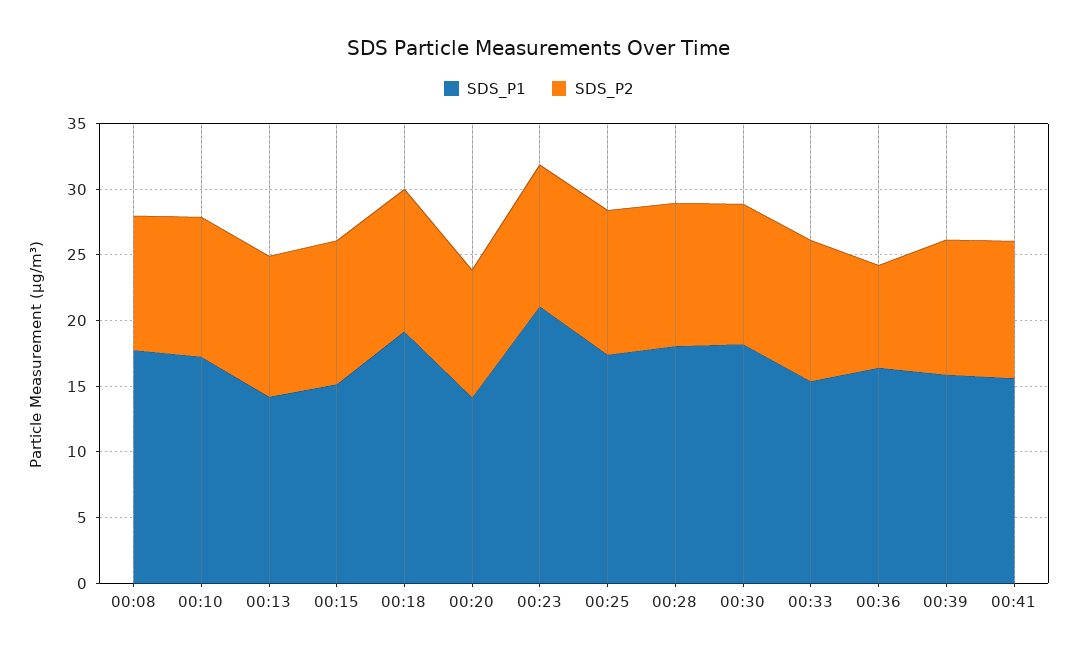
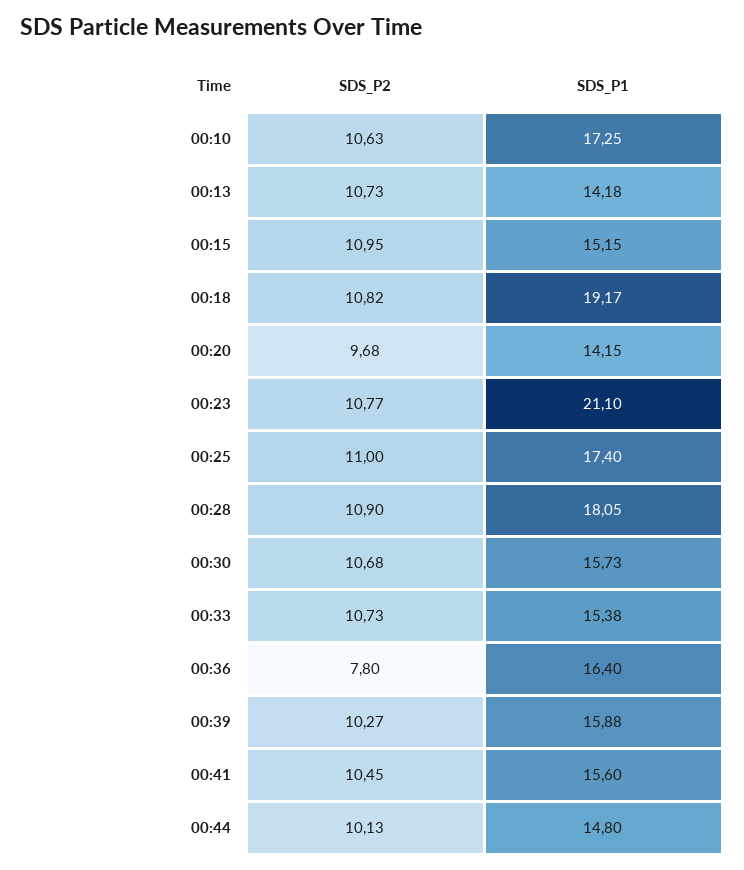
SDS_P1, 00:08: 18 -> none
SDS_P2, 00:08: 10 -> none
SDS_P1, 00:30: 18 -> 15.73
SDS_P2, 00:44: none -> 10.13
SDS_P1, 00:44: none -> 14.8

